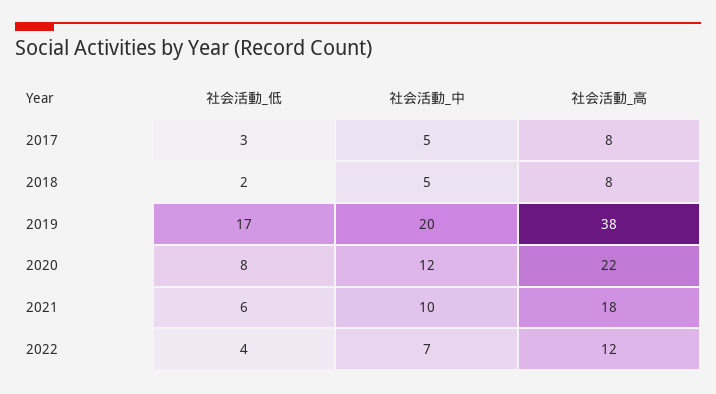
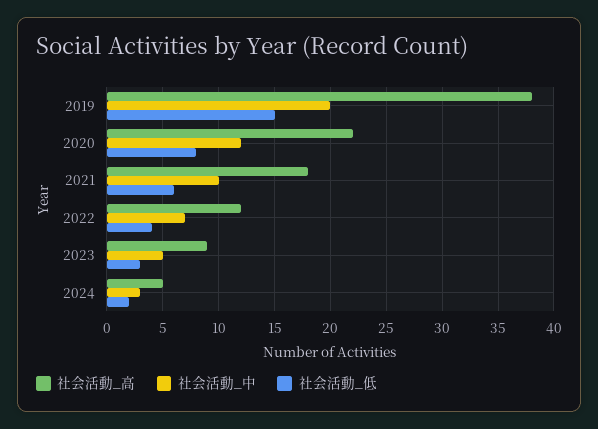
社会活動_低, 2017: 3 -> none
社会活動_中, 2017: 5 -> none
社会活動_高, 2017: 8 -> none
社会活動_低, 2018: 2 -> none
社会活動_中, 2018: 5 -> none
社会活動_高, 2018: 8 -> none
社会活動_低, 2019: 17 -> 15
社会活動_高, 2023: none -> 9
社会活動_中, 2023: none -> 5
社会活動_低, 2023: none -> 3
社会活動_高, 2024: none -> 5
社会活動_中, 2024: none -> 3
社会活動_低, 2024: none -> 2

